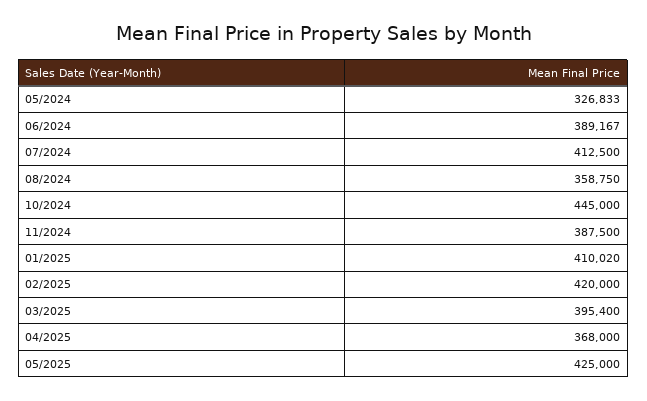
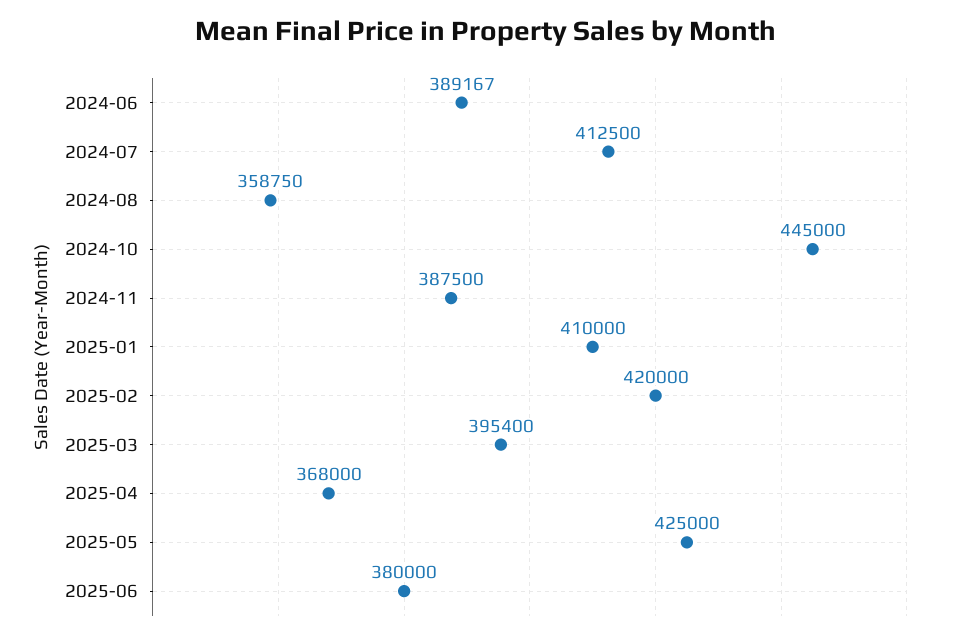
05/2024: 326833 -> none
01/2025: 410020 -> 410000
2025-06: none -> 380000

